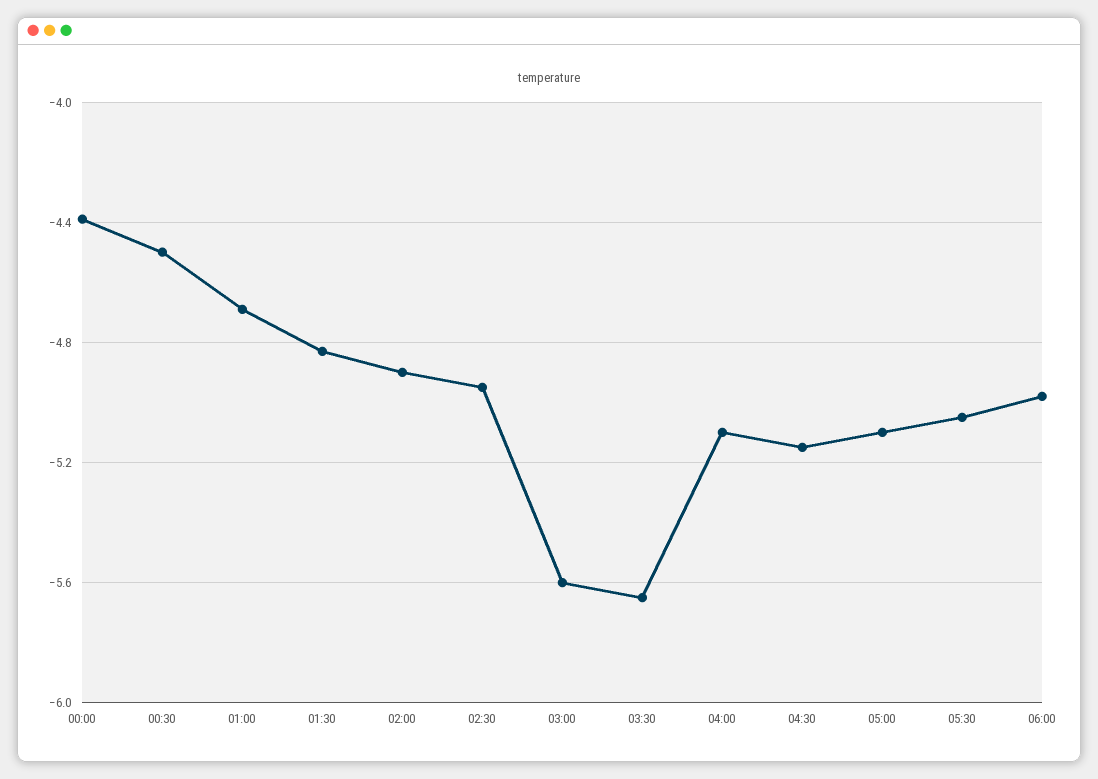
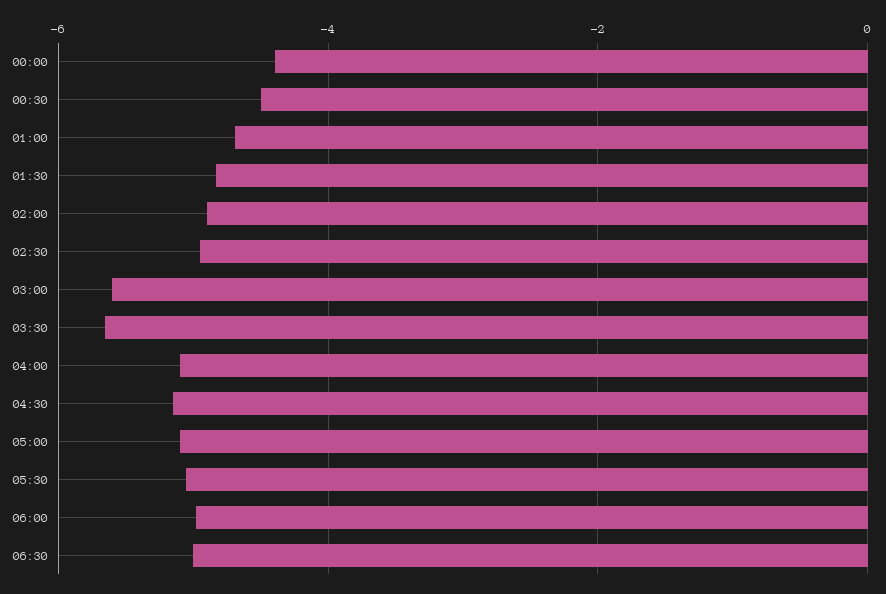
06:30: none -> -5

